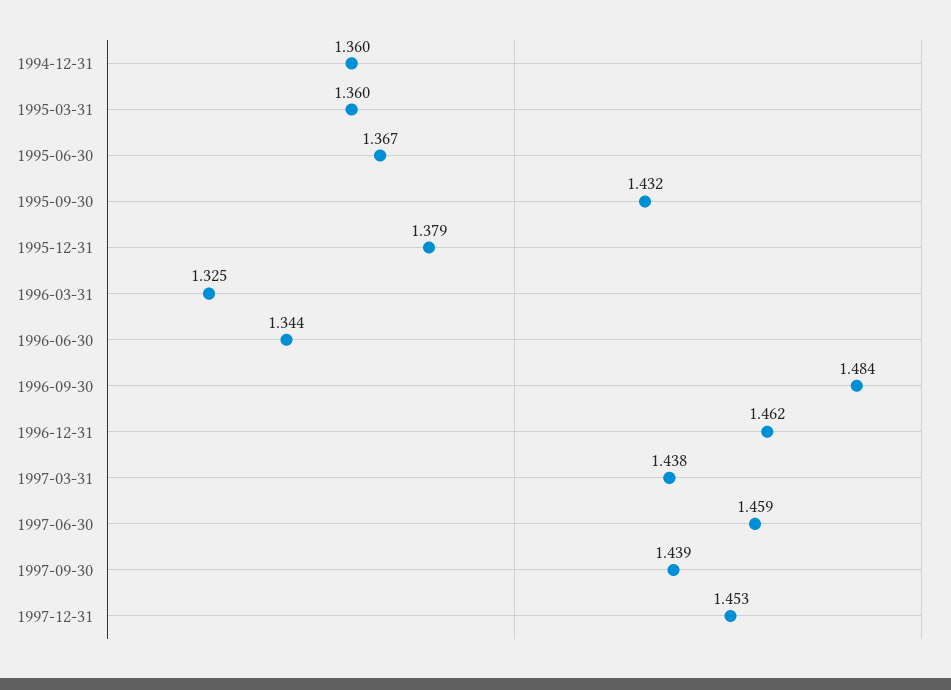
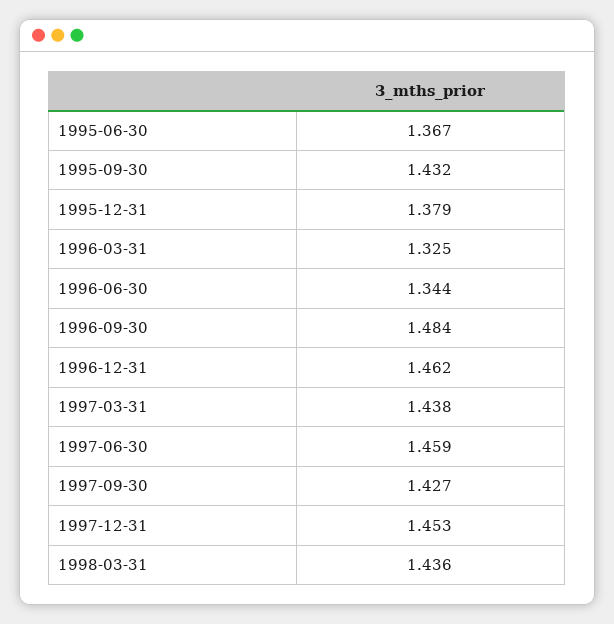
1994-12-31: 1.36 -> none
1995-03-31: 1.36 -> none
1997-09-30: 1.439 -> 1.427
1998-03-31: none -> 1.436

